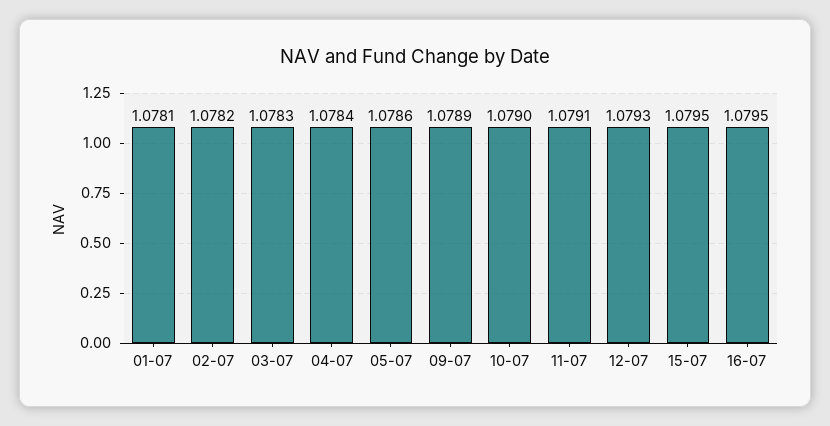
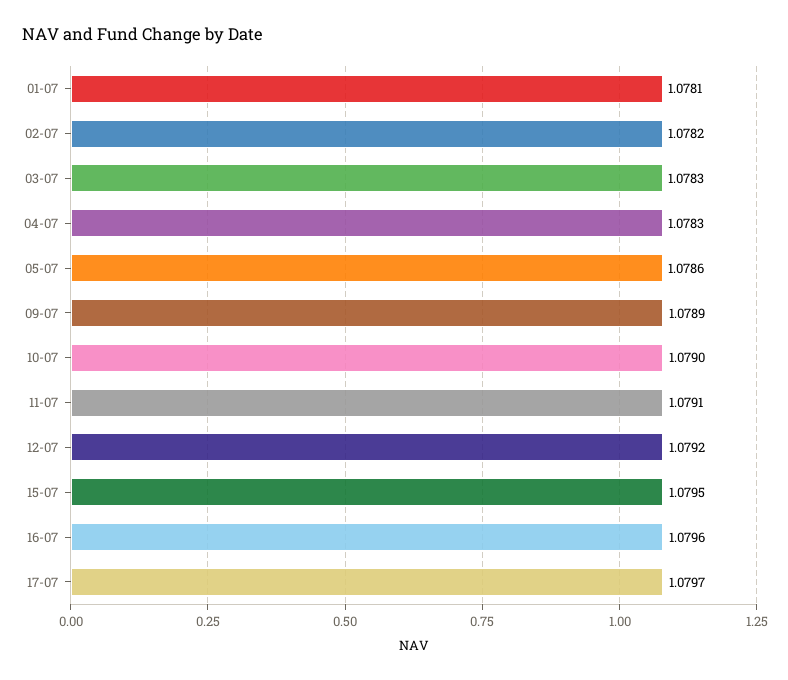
04-07: 1.0784 -> 1.0783
12-07: 1.0793 -> 1.0792
16-07: 1.0795 -> 1.0796
17-07: none -> 1.0797

